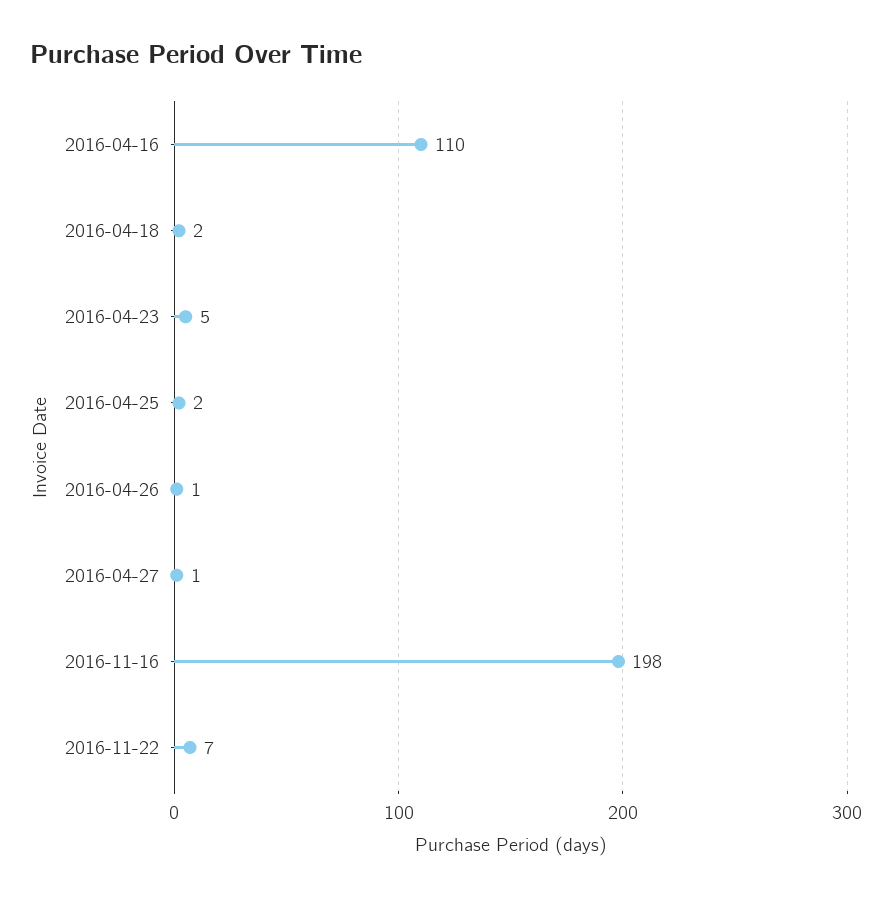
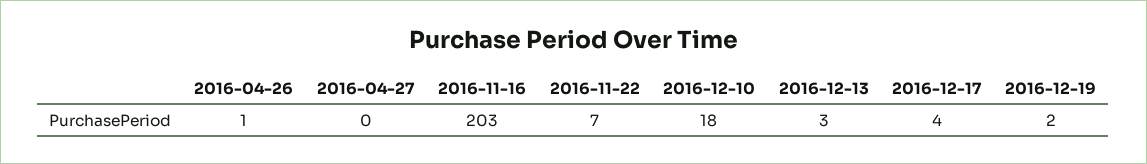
2016-04-16: 110 -> none
2016-04-18: 2 -> none
2016-04-23: 5 -> none
2016-04-25: 2 -> none
2016-04-27: 1 -> 0
2016-11-16: 198 -> 203
2016-12-10: none -> 18
2016-12-13: none -> 3
2016-12-17: none -> 4
2016-12-19: none -> 2

